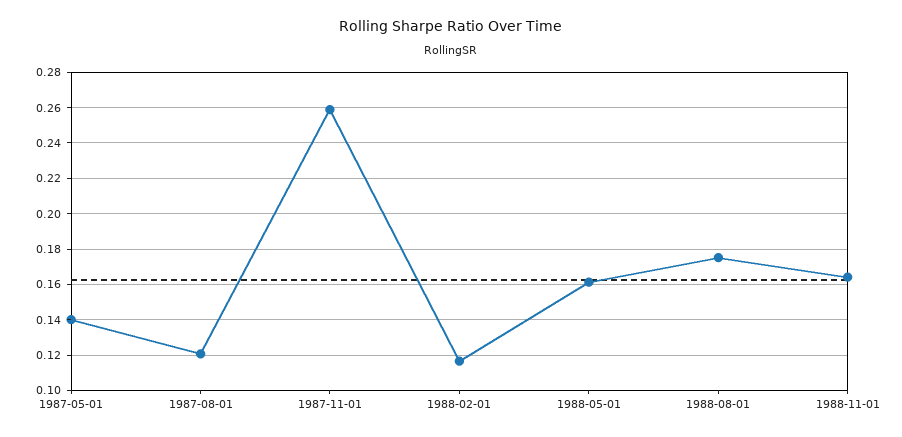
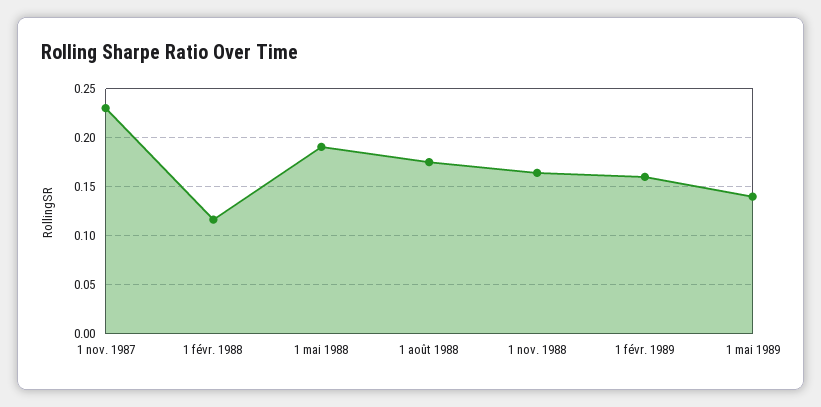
1987-05-01: 0.14 -> none
1987-08-01: 0.12 -> none
1987-11-01: 0.26 -> 0.23
1988-05-01: 0.16 -> 0.19
1 févr. 1989: none -> 0.16
1 mai 1989: none -> 0.14

